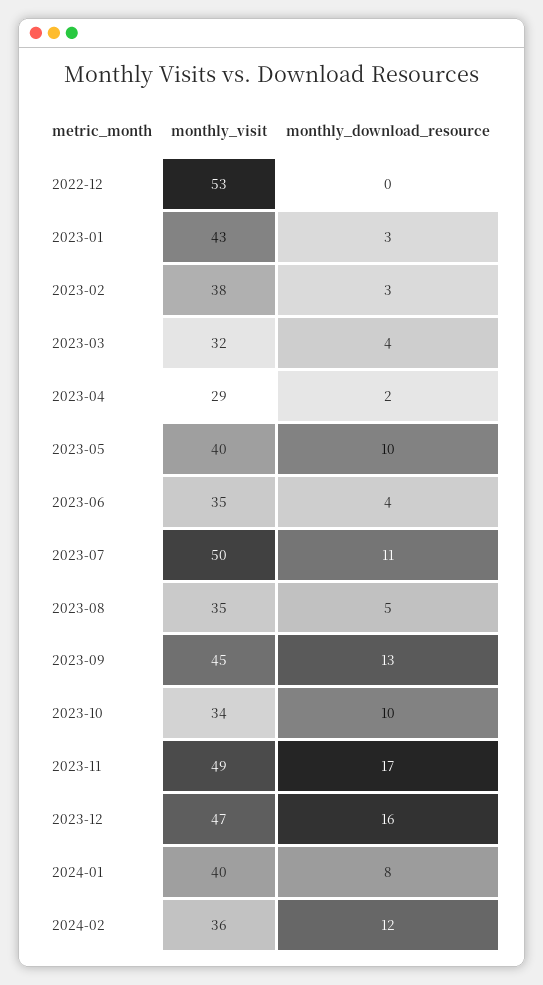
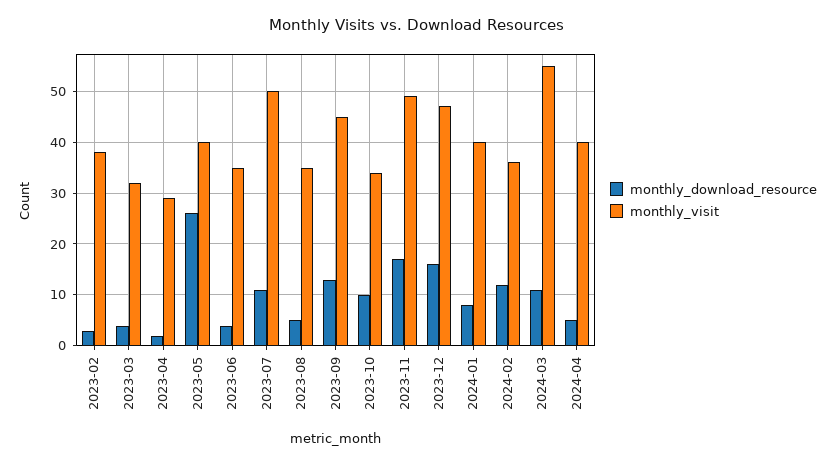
monthly_visit, 2022-12: 53 -> none
monthly_download_resource, 2022-12: 0 -> none
monthly_visit, 2023-01: 43 -> none
monthly_download_resource, 2023-01: 3 -> none
monthly_download_resource, 2023-05: 10 -> 25
monthly_download_resource, 2024-03: none -> 10
monthly_visit, 2024-03: none -> 55
monthly_download_resource, 2024-04: none -> 5
monthly_visit, 2024-04: none -> 40

